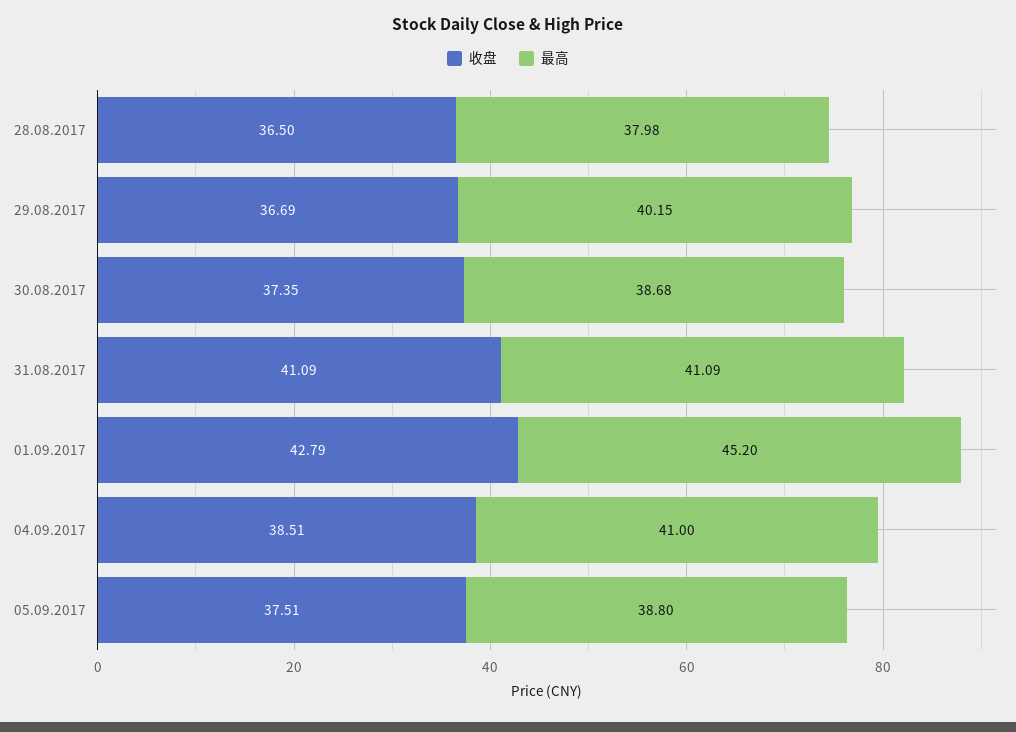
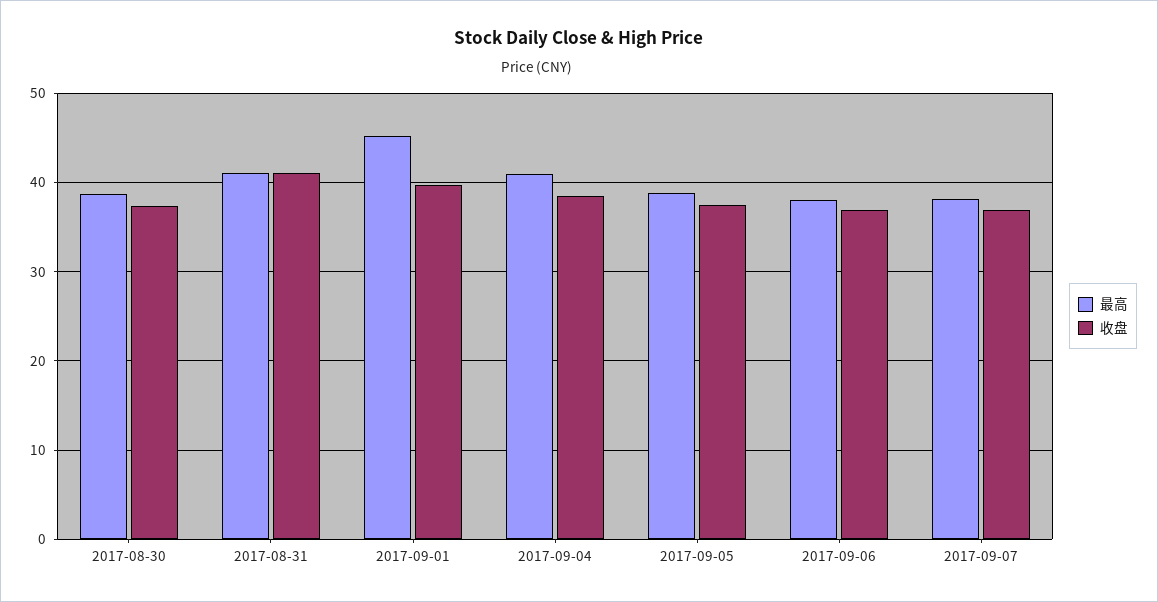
收盘, 28.08.2017: 36.5 -> none
最高, 28.08.2017: 37.98 -> none
收盘, 29.08.2017: 36.69 -> none
最高, 29.08.2017: 40.15 -> none
收盘, 01.09.2017: 42.79 -> 40
最高, 2017-09-06: none -> 38
收盘, 2017-09-06: none -> 37
最高, 2017-09-07: none -> 38
收盘, 2017-09-07: none -> 37

